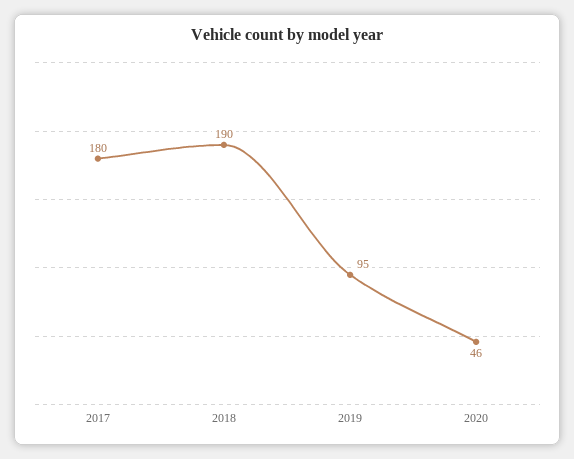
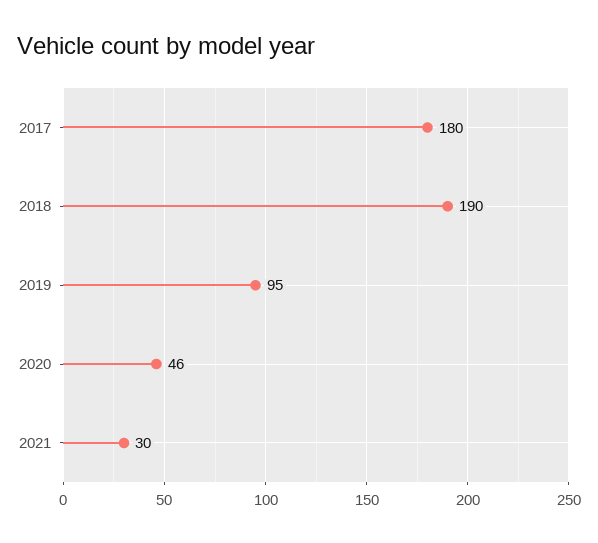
2021: none -> 30

